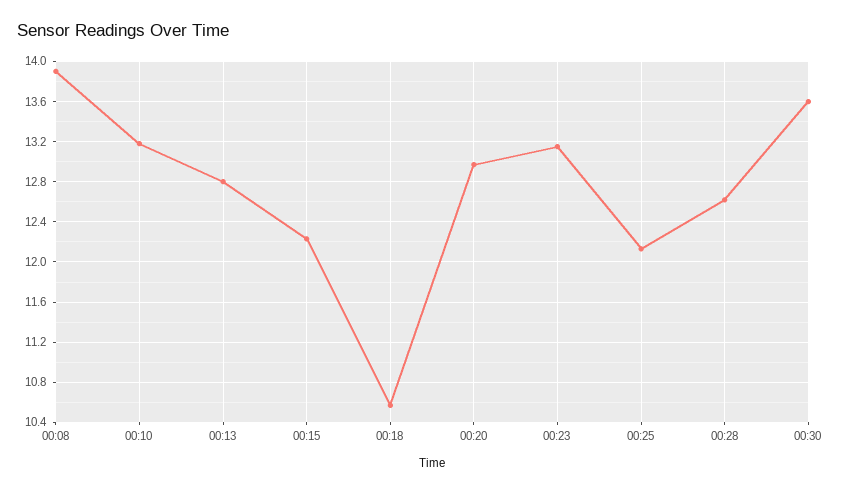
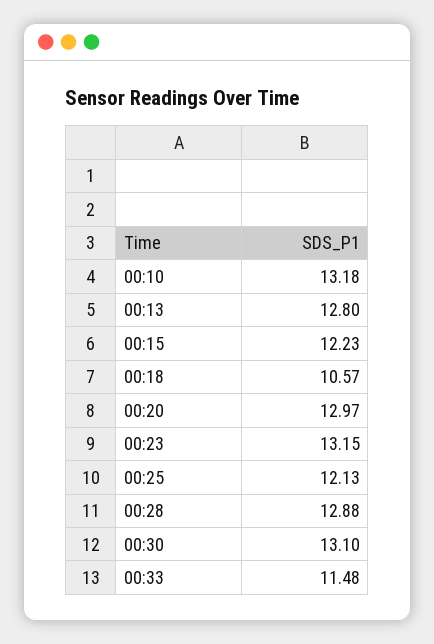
00:08: 13.9 -> none
00:28: 12.6 -> 12.88
00:30: 13.6 -> 13.1
00:33: none -> 11.48

